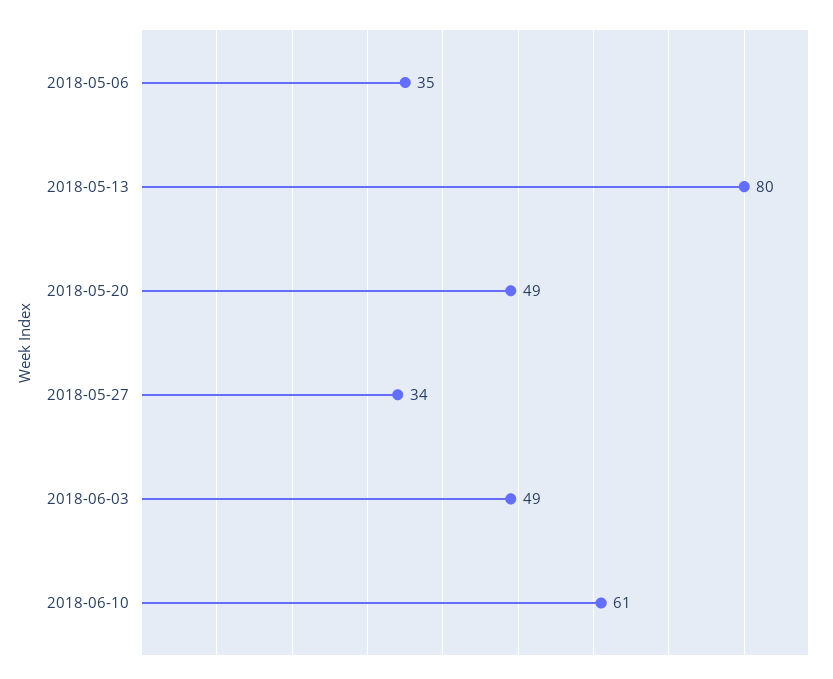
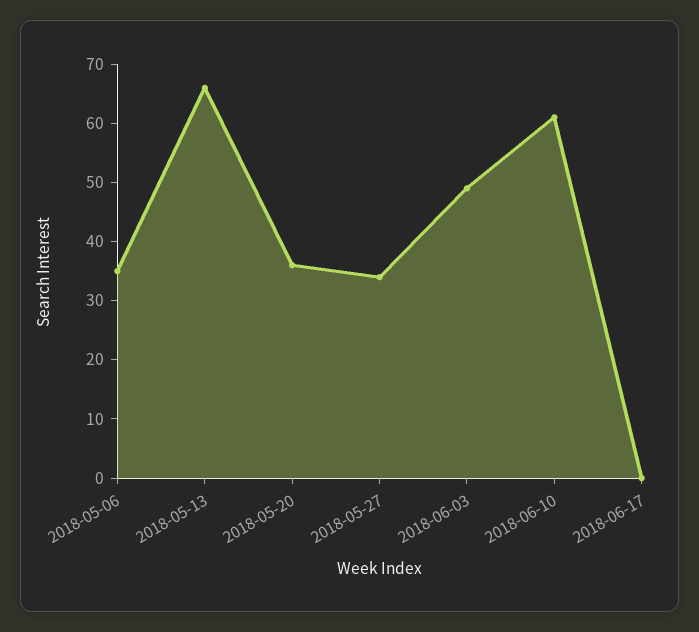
2018-05-13: 80 -> 65
2018-05-20: 49 -> 35
2018-06-17: none -> 0

